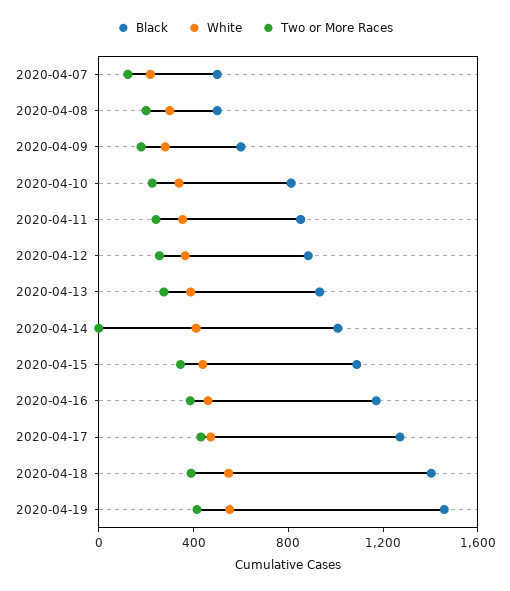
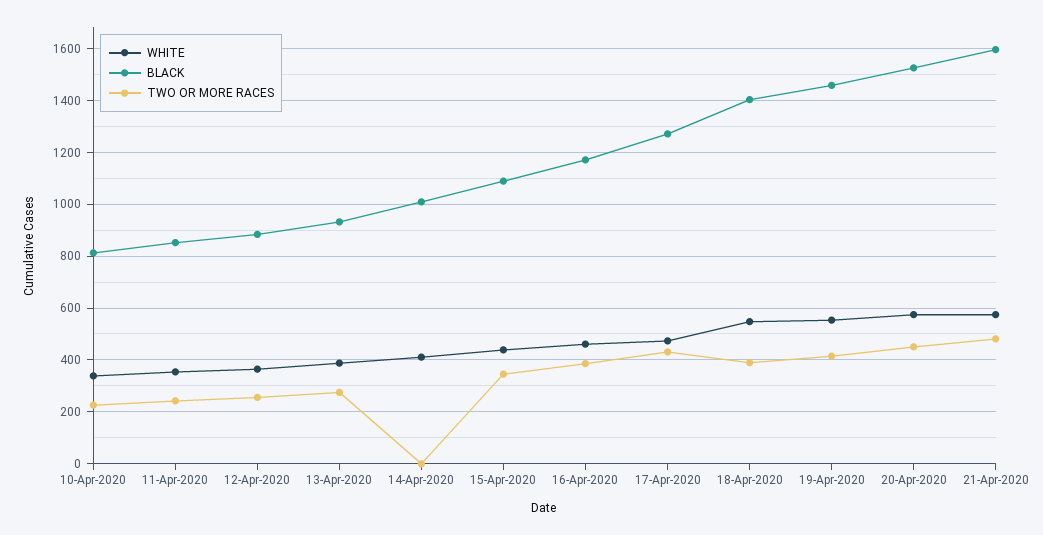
Black, 2020-04-07: 500 -> none
White, 2020-04-07: 200 -> none
Two or More Races, 2020-04-07: 100 -> none
Black, 2020-04-08: 500 -> none
White, 2020-04-08: 300 -> none
Two or More Races, 2020-04-08: 200 -> none
Black, 2020-04-09: 600 -> none
White, 2020-04-09: 300 -> none
Two or More Races, 2020-04-09: 200 -> none
White, 20-Apr-2020: none -> 575
Black, 20-Apr-2020: none -> 1525
Two or More Races, 20-Apr-2020: none -> 450
White, 21-Apr-2020: none -> 575
Black, 21-Apr-2020: none -> 1600
Two or More Races, 21-Apr-2020: none -> 475

